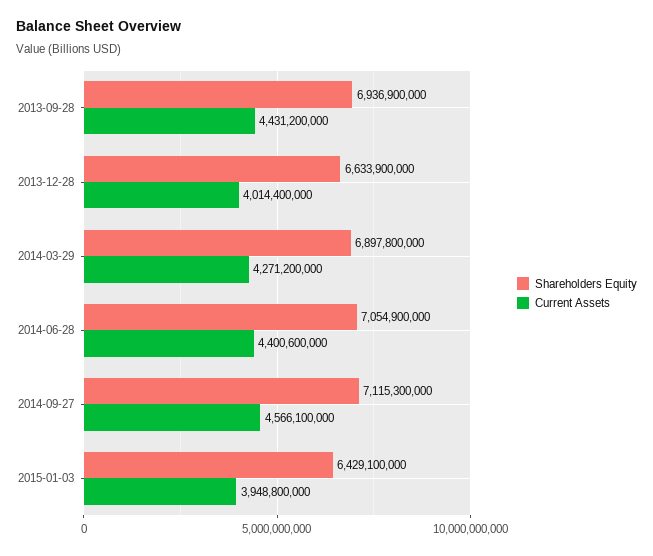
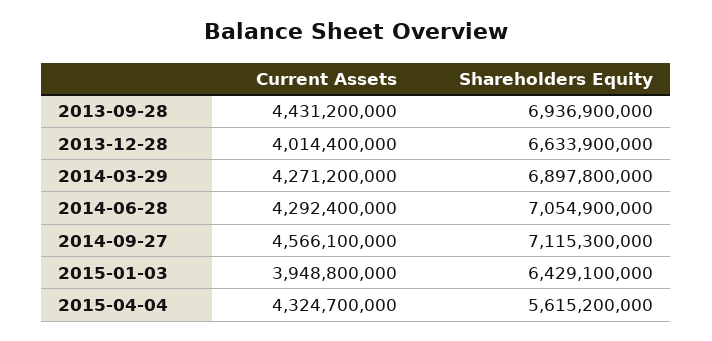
Current Assets, 2014-06-28: 4400600000 -> 4292400000
Current Assets, 2015-04-04: none -> 4324700000
Shareholders Equity, 2015-04-04: none -> 5615200000

